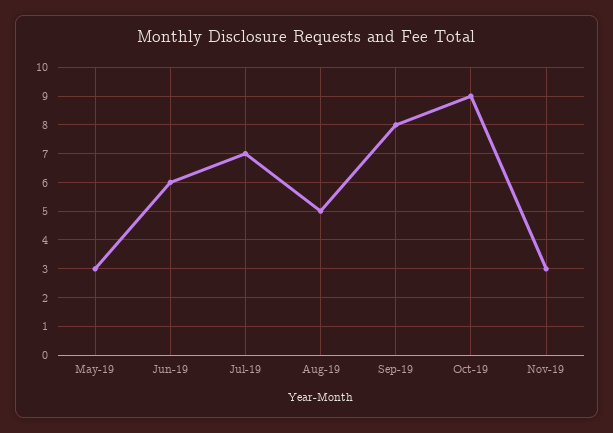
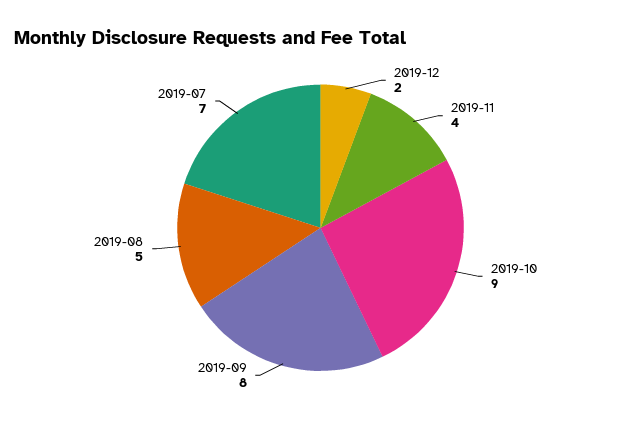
May-19: 3 -> none
Jun-19: 6 -> none
Nov-19: 3 -> 4
2019-12: none -> 2

